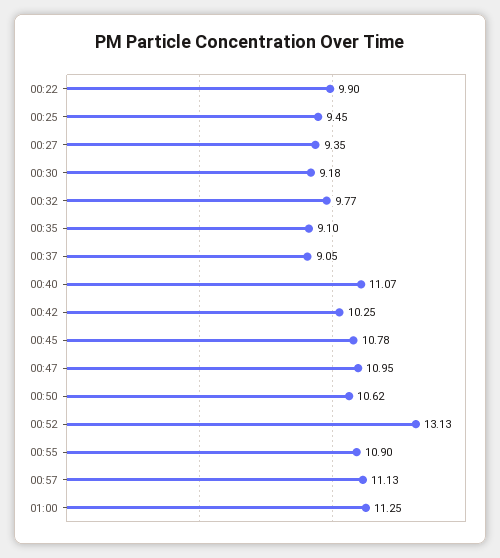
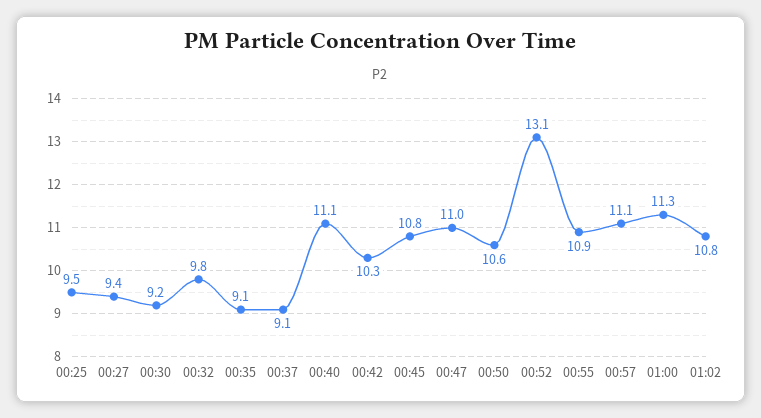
00:22: 9.9 -> none
01:02: none -> 10.8

